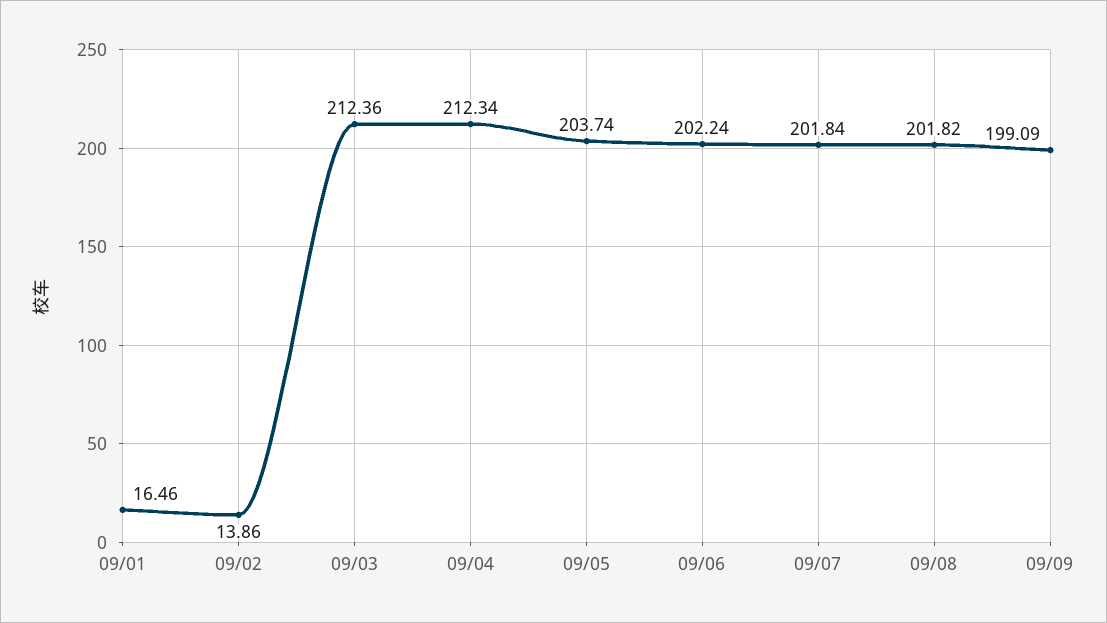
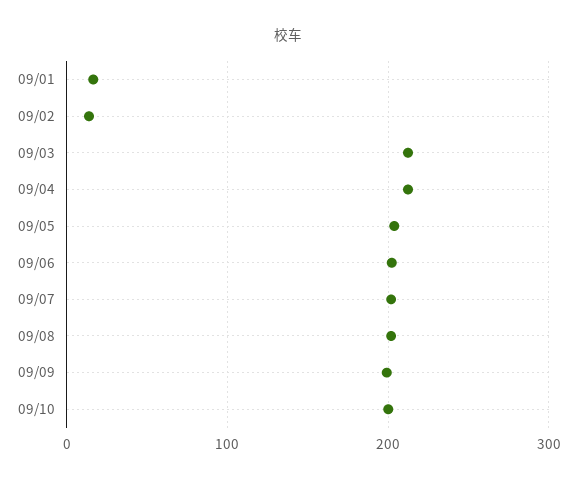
09/10: none -> 200

